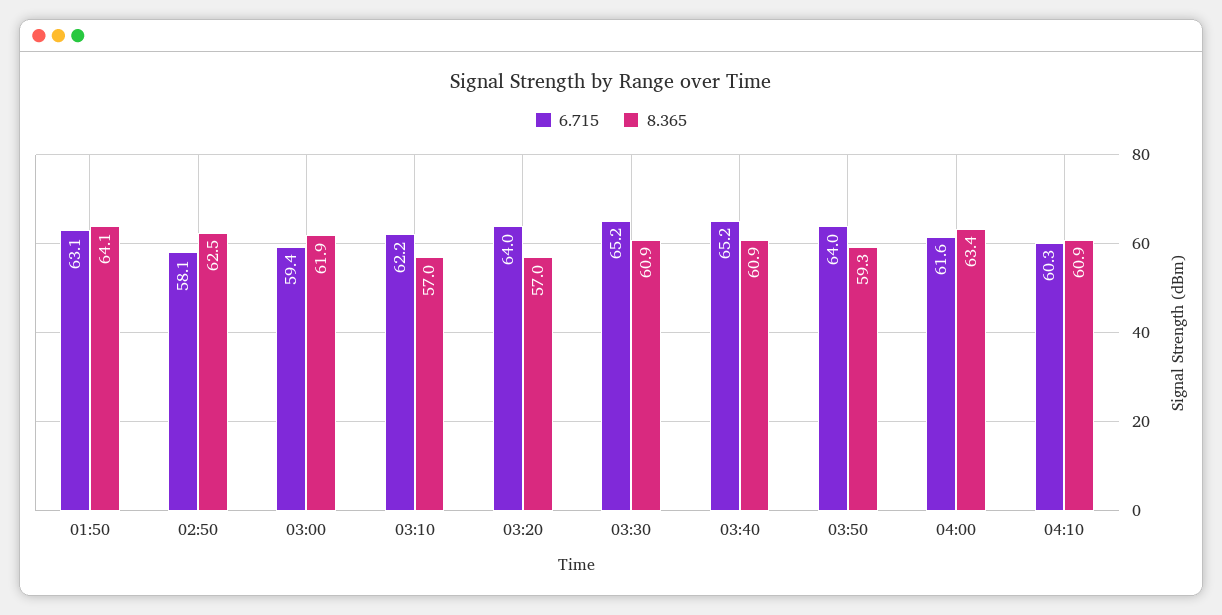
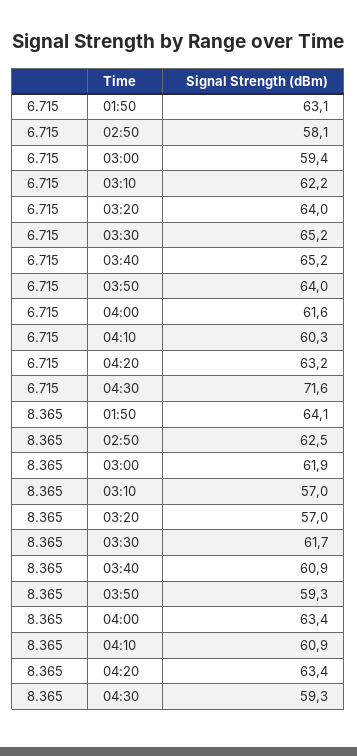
8.365, 03:30: 60.9 -> 61.7
6.715, 04:20: none -> 63.2
6.715, 04:30: none -> 71.6
8.365, 04:20: none -> 63.4
8.365, 04:30: none -> 59.3

